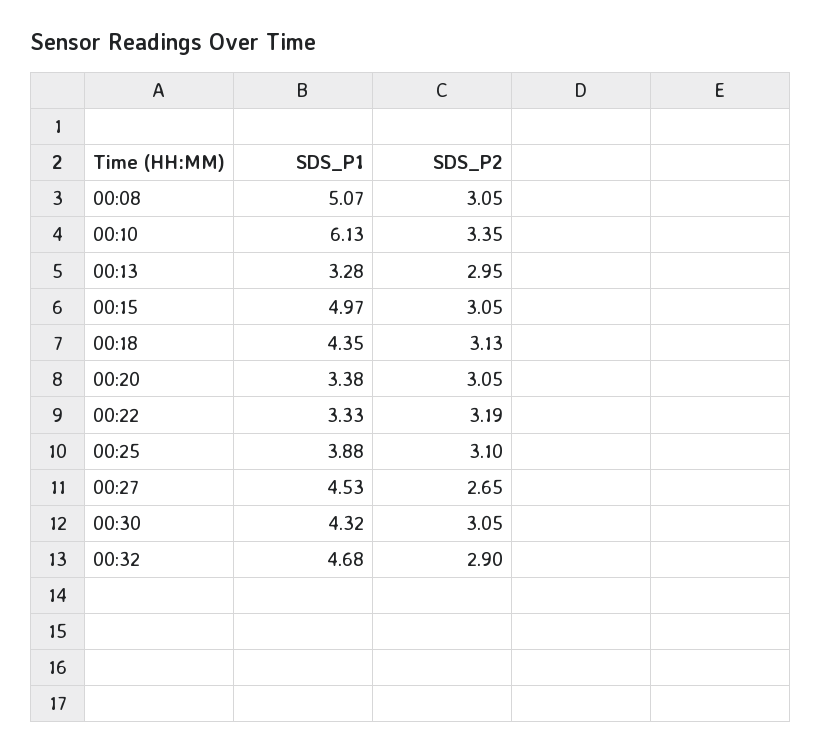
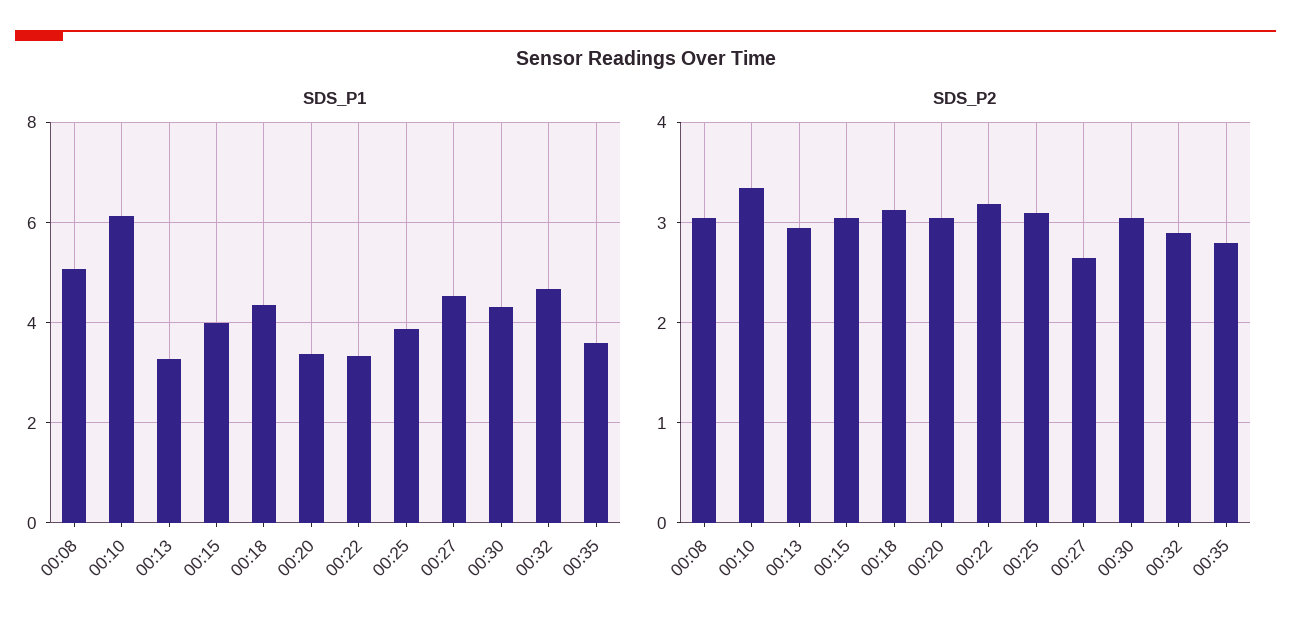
SDS_P1, 00:15: 4.97 -> 4
SDS_P1, 00:35: none -> 3.6
SDS_P2, 00:35: none -> 2.8

